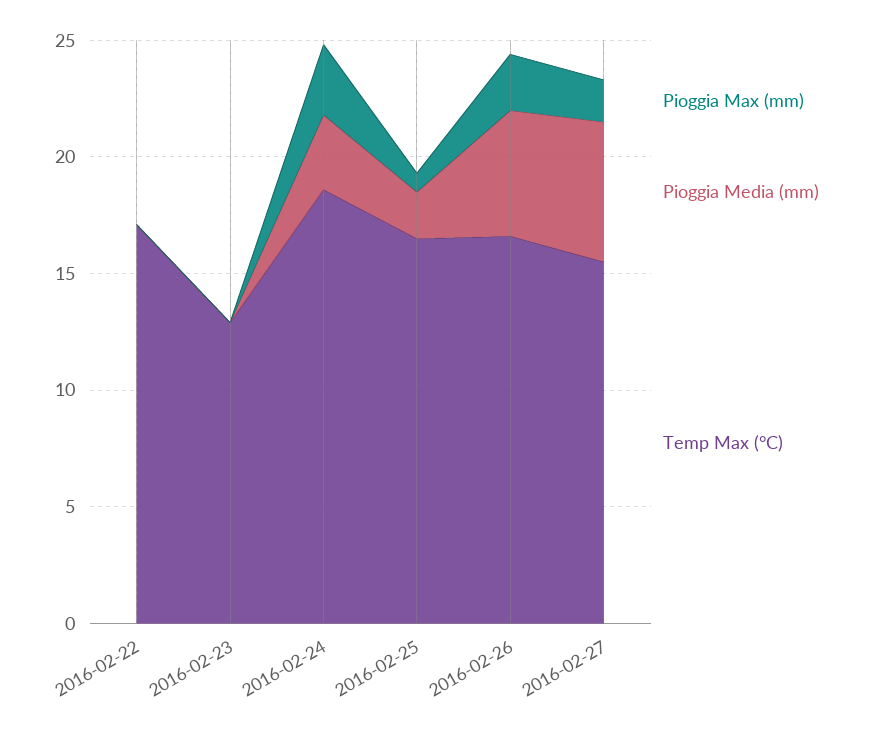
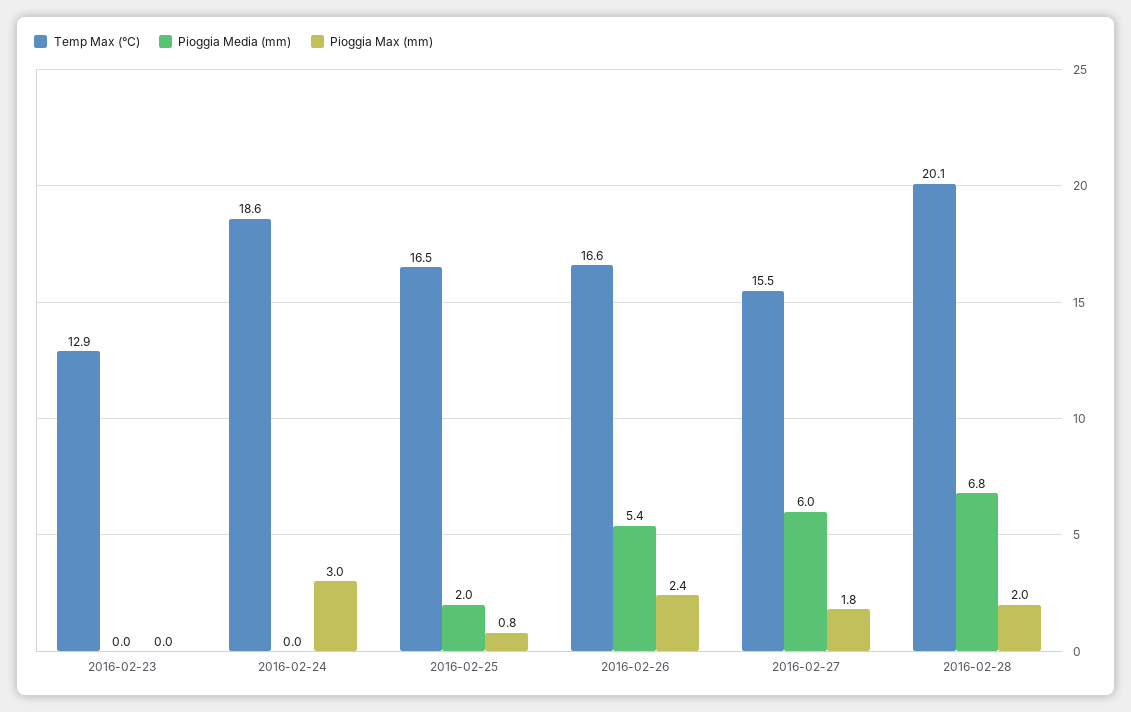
Pioggia Max (mm), 2016-02-22: 0 -> none
Pioggia Media (mm), 2016-02-22: 0 -> none
Temp Max (°C), 2016-02-22: 17 -> none
Pioggia Media (mm), 2016-02-24: 3 -> 0
Temp Max (°C), 2016-02-28: none -> 20.1
Pioggia Media (mm), 2016-02-28: none -> 6.8
Pioggia Max (mm), 2016-02-28: none -> 2

